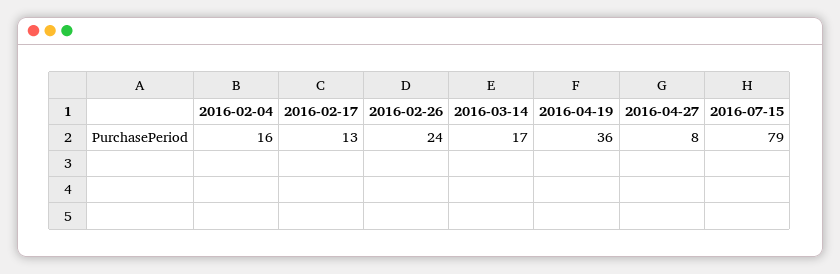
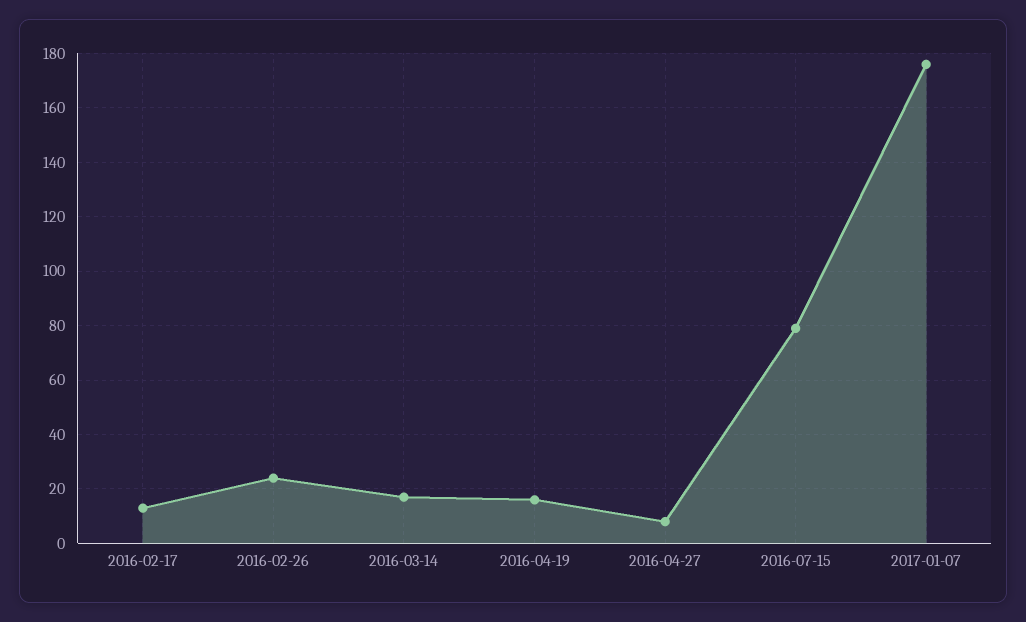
2016-02-04: 16 -> none
2016-04-19: 36 -> 15
2017-01-07: none -> 175

